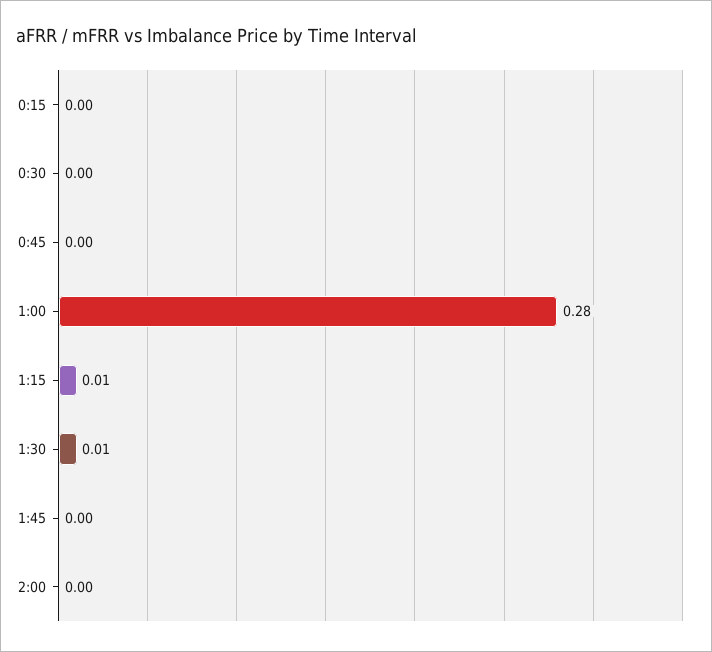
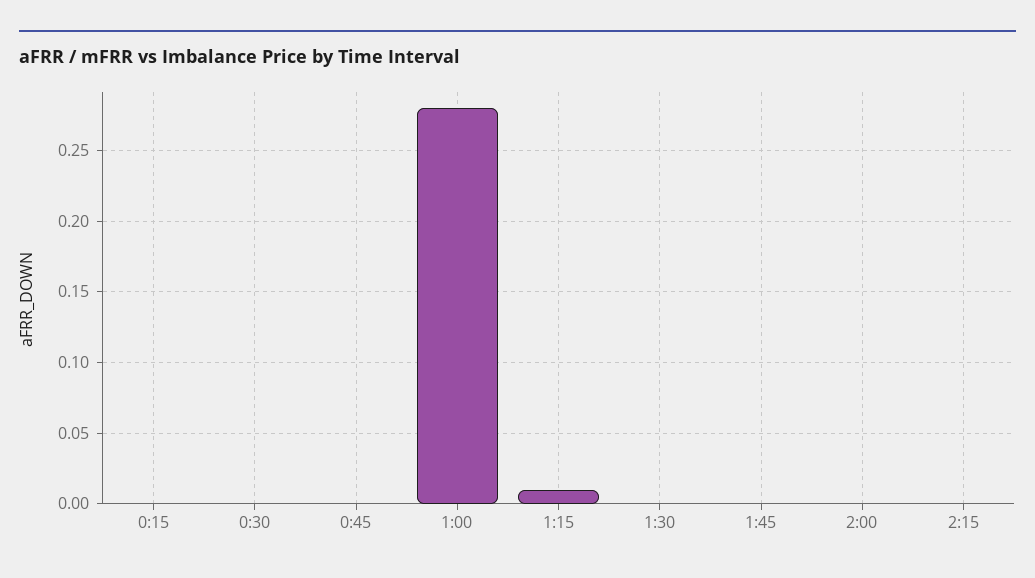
1:30: 0.01 -> 0
2:15: none -> 0

